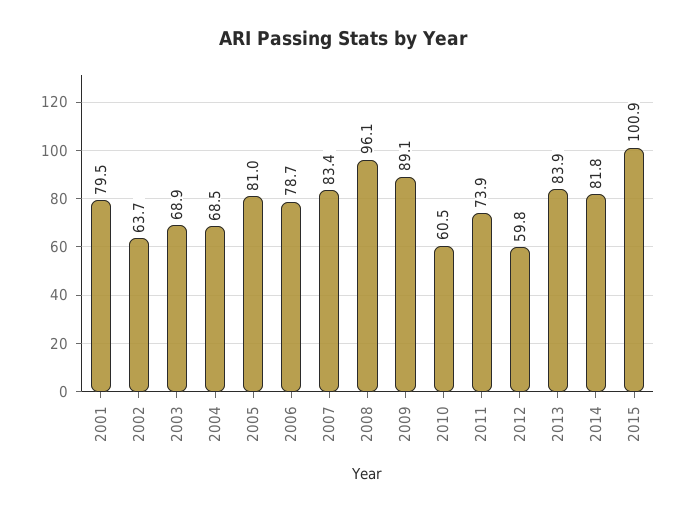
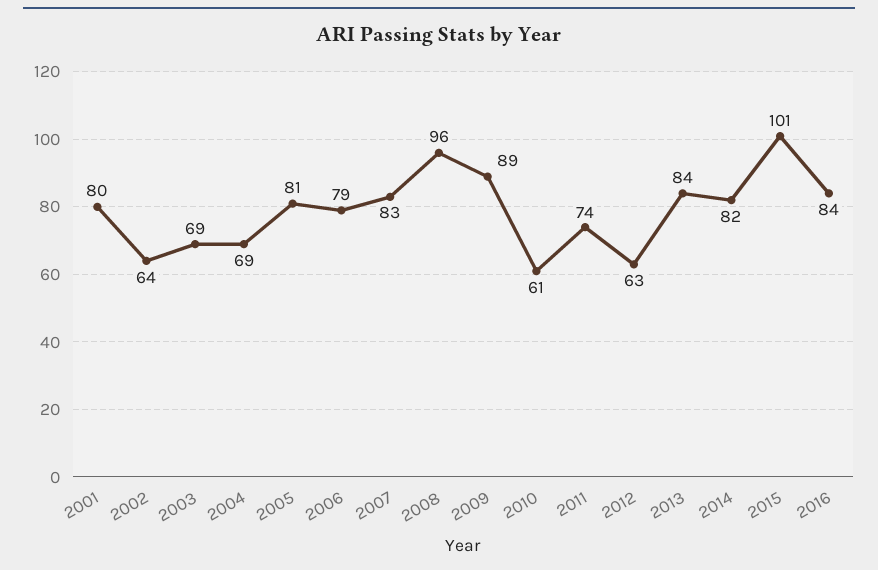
2012: 59.8 -> 63
2016: none -> 84

